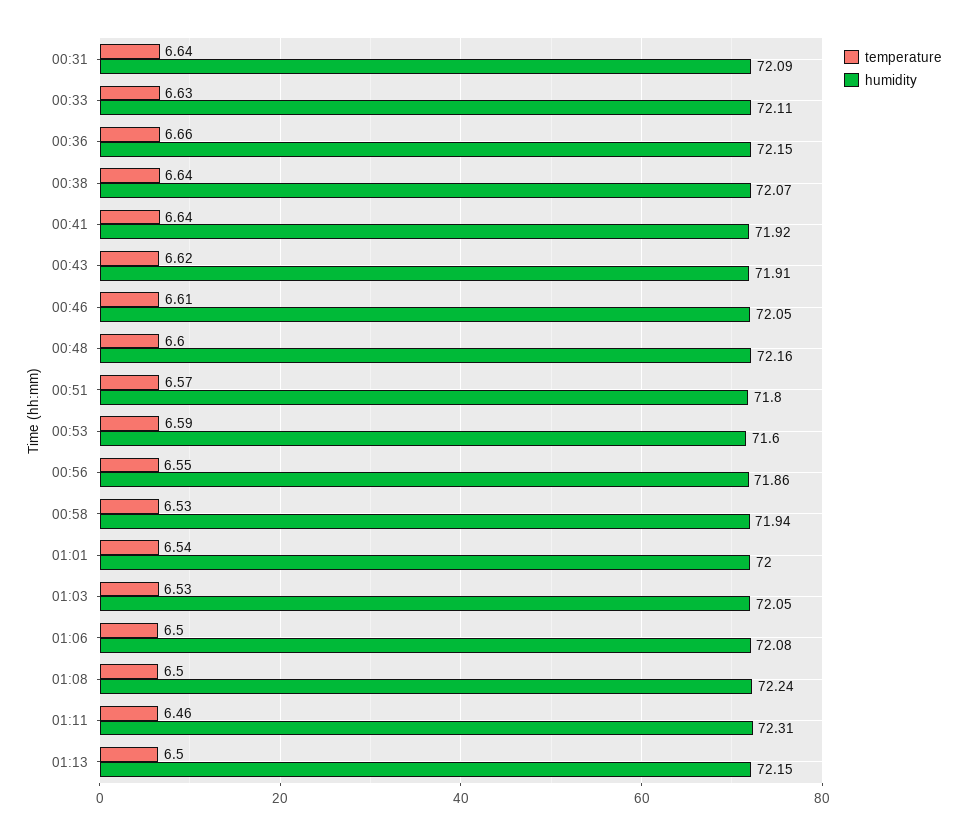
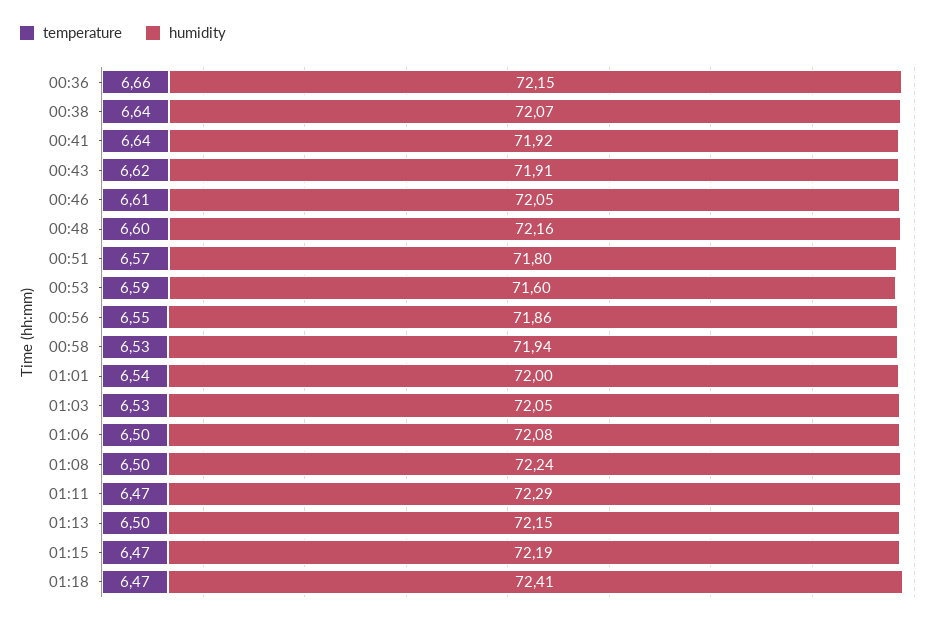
temperature, 00:31: 6.64 -> none
humidity, 00:31: 72.09 -> none
temperature, 00:33: 6.63 -> none
humidity, 00:33: 72.11 -> none
temperature, 01:11: 6.46 -> 6.47
humidity, 01:11: 72.31 -> 72.29
temperature, 01:15: none -> 6.47
humidity, 01:15: none -> 72.19
temperature, 01:18: none -> 6.47
humidity, 01:18: none -> 72.41

